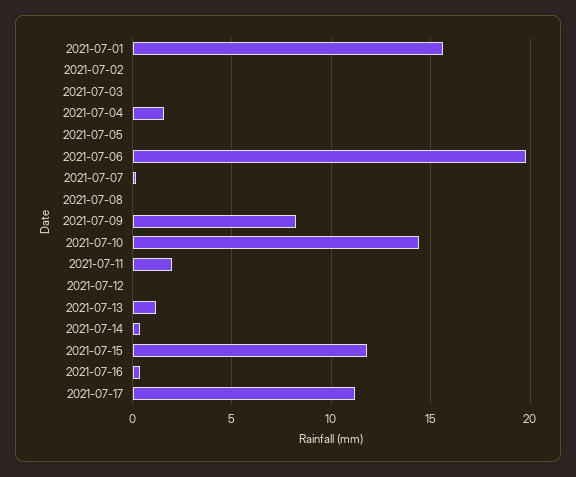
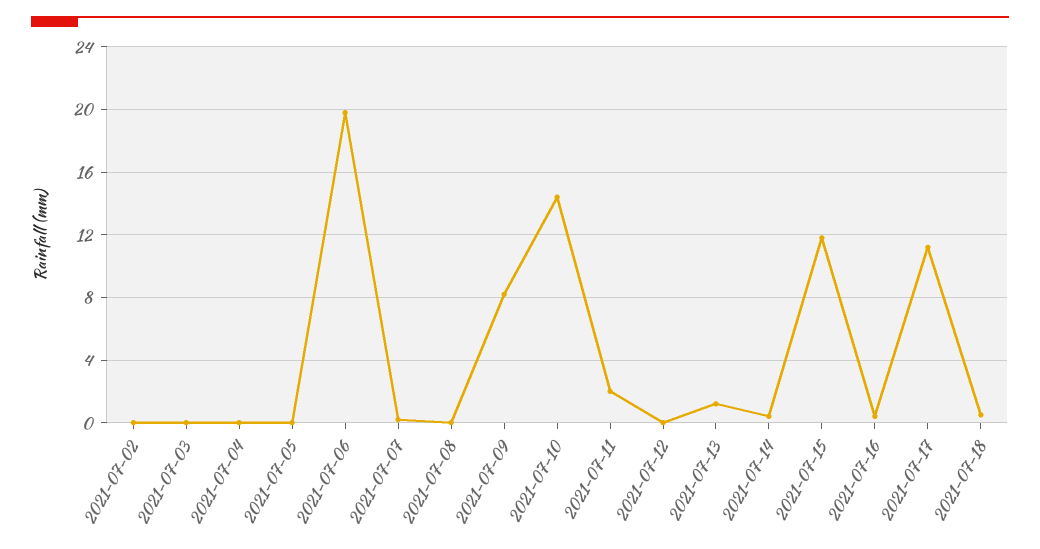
2021-07-01: 15.5 -> none
2021-07-04: 1.5 -> 0
2021-07-18: none -> 0.5

